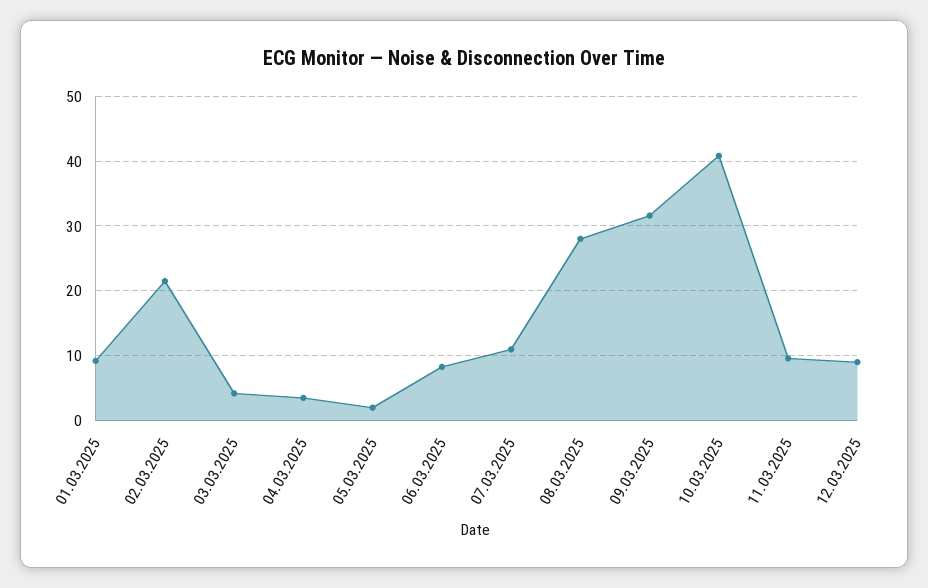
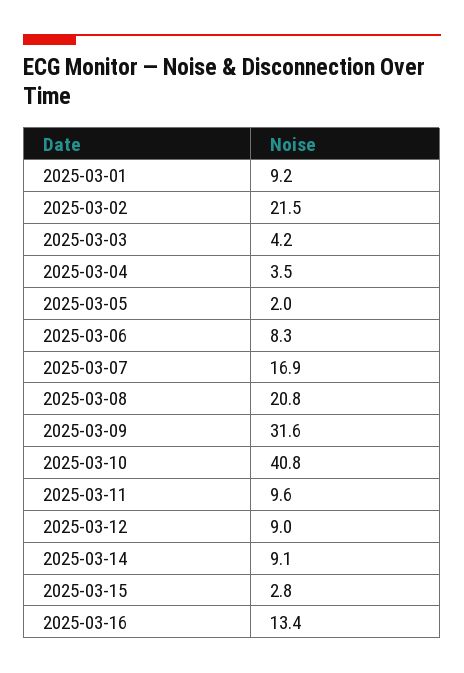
07.03.2025: 11 -> 16.9
08.03.2025: 28 -> 20.8
2025-03-14: none -> 9.1
2025-03-15: none -> 2.8
2025-03-16: none -> 13.4

